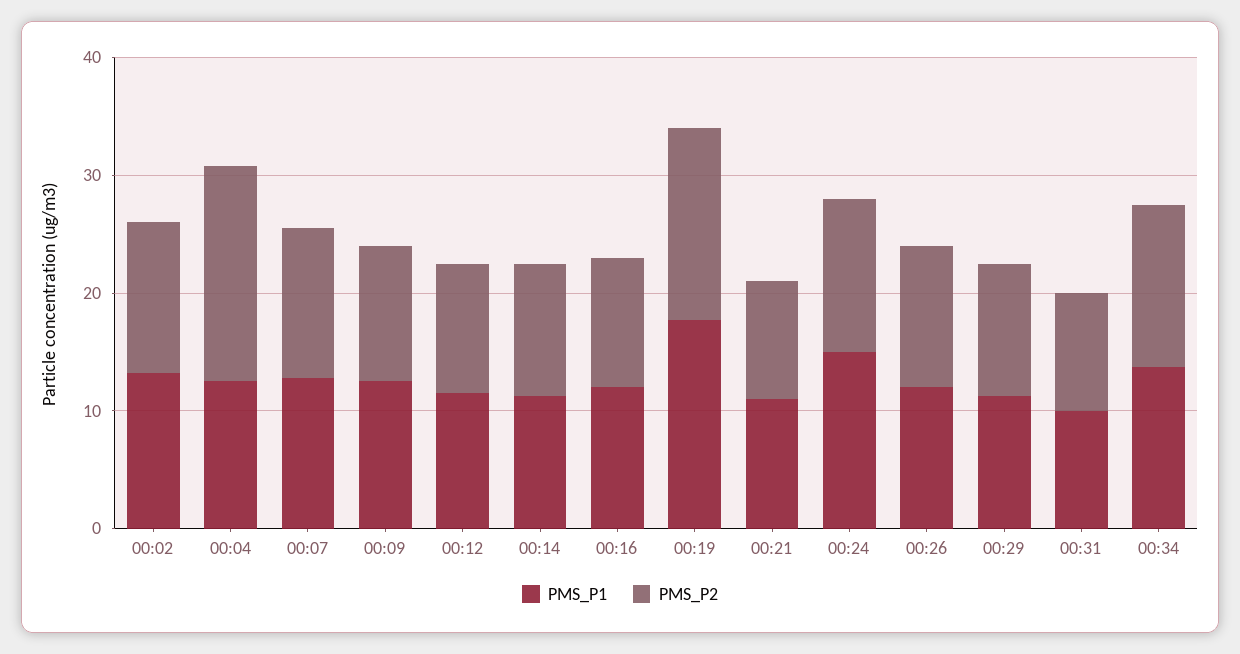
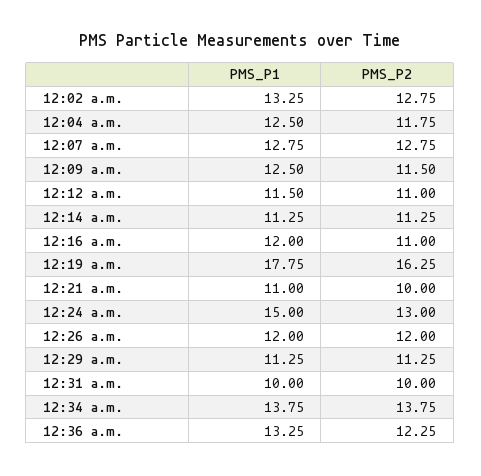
PMS_P2, 00:04: 18 -> 11.75
PMS_P1, 12:36 a.m.: none -> 13.25
PMS_P2, 12:36 a.m.: none -> 12.25

